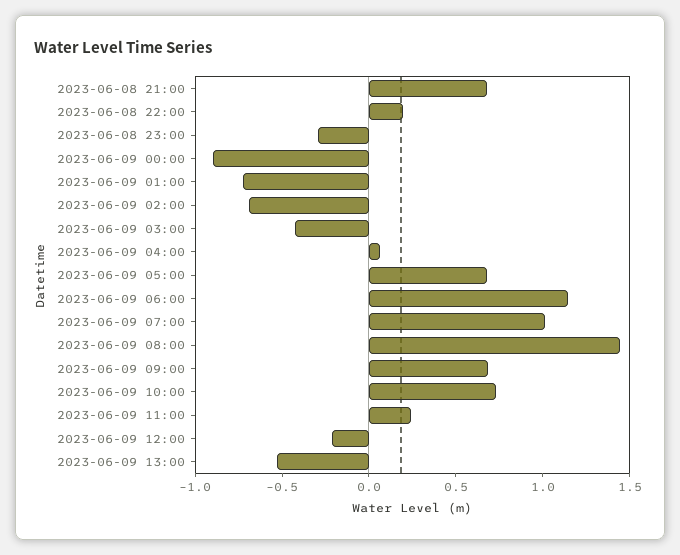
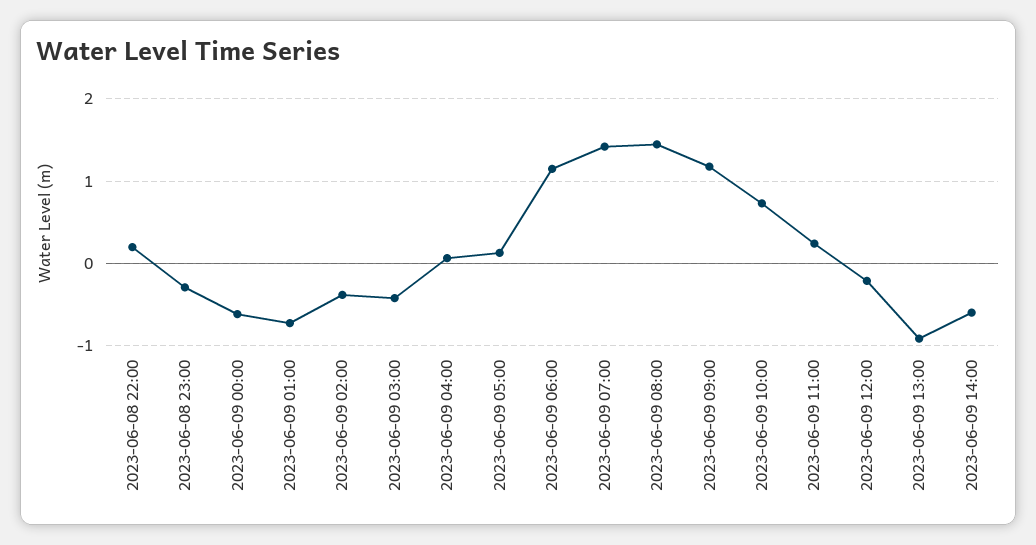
2023-06-08 21:00: 0.7 -> none
2023-06-09 00:00: -0.9 -> -0.6
2023-06-09 02:00: -0.7 -> -0.4
2023-06-09 05:00: 0.7 -> 0.1
2023-06-09 07:00: 1 -> 1.4
2023-06-09 09:00: 0.7 -> 1.2
2023-06-09 13:00: -0.5 -> -0.9
2023-06-09 14:00: none -> -0.6

